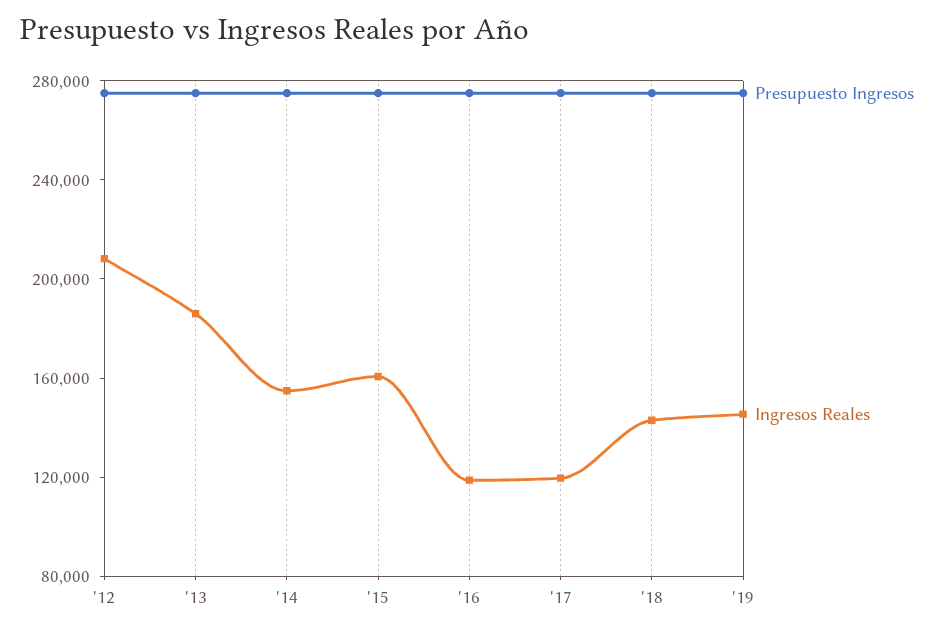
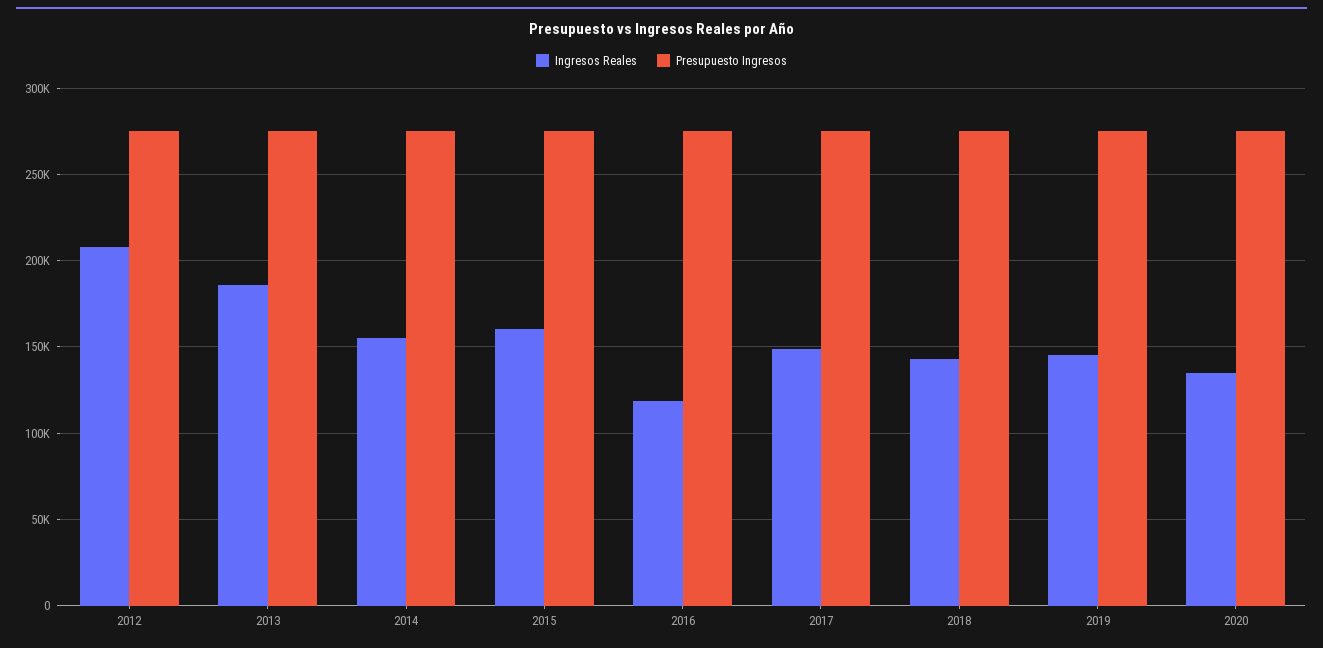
Ingresos Reales, '17: 120000 -> 150000
Ingresos Reales, 2020: none -> 135000
Presupuesto Ingresos, 2020: none -> 275000

